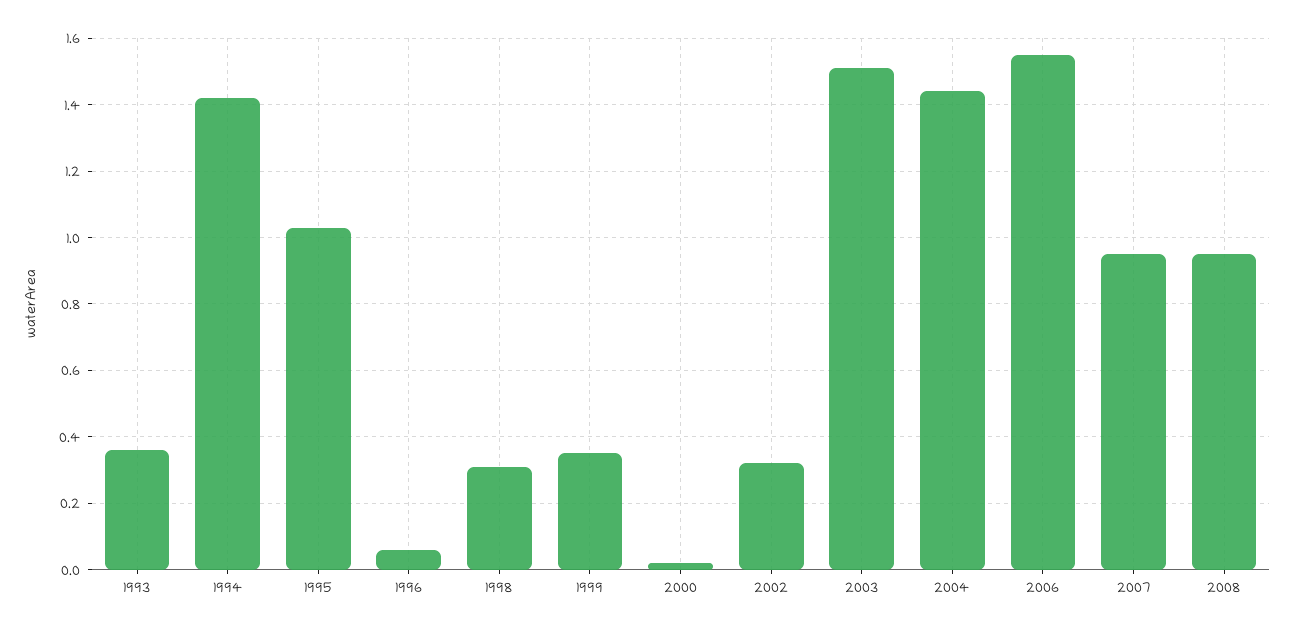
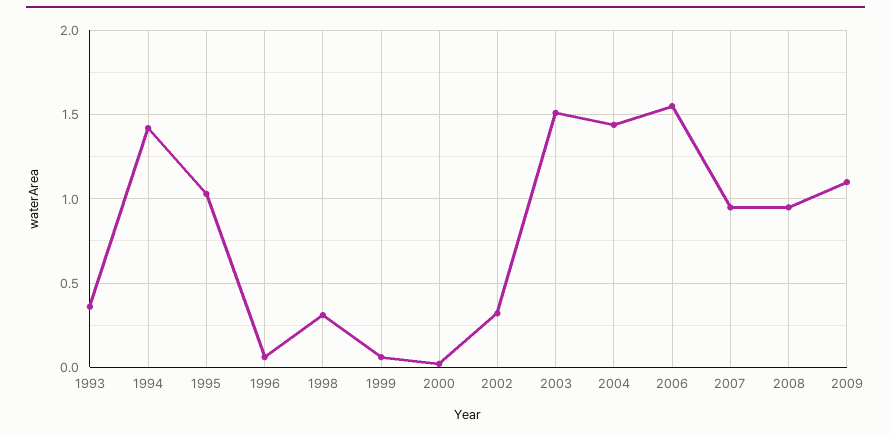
1999: 0.35 -> 0.05
2009: none -> 1.1

